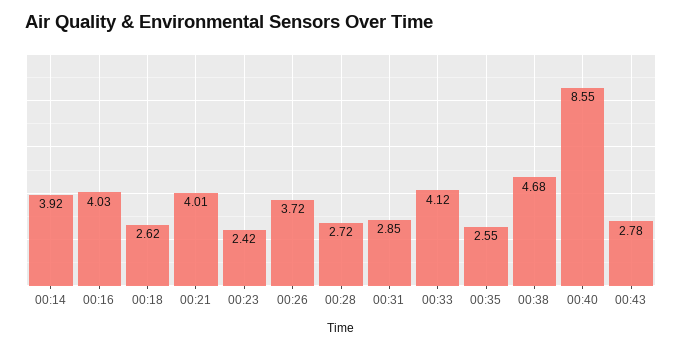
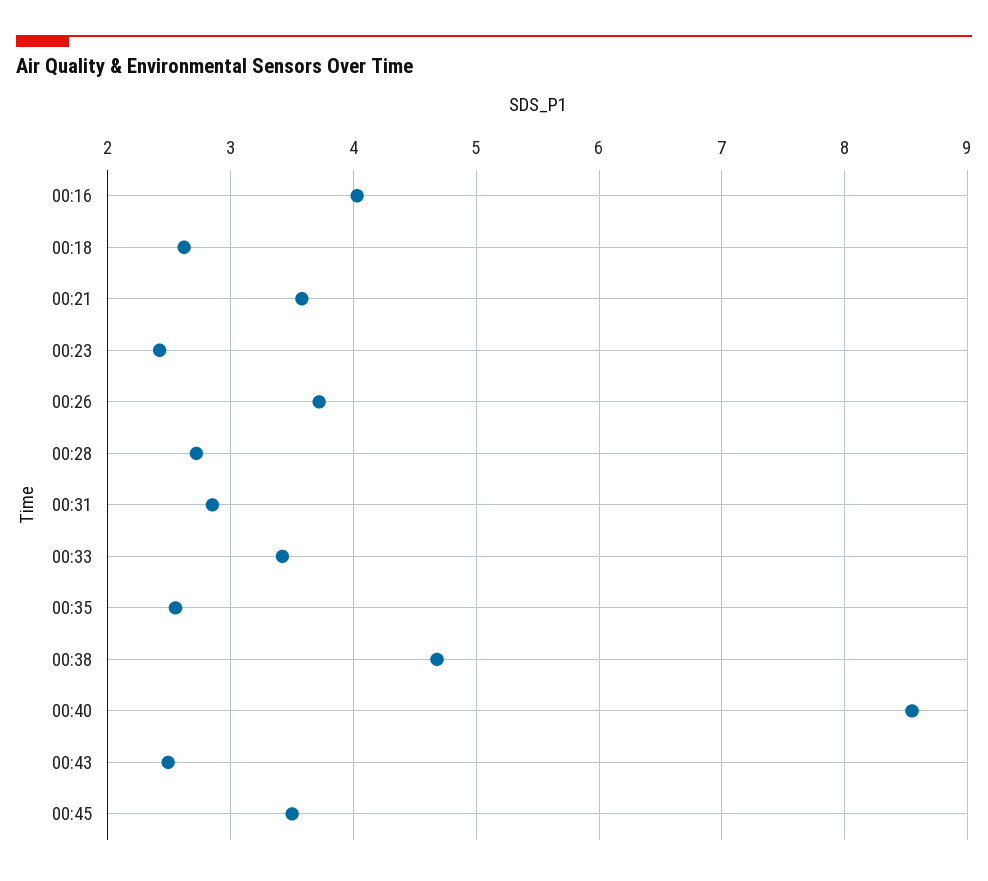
00:14: 3.92 -> none
00:21: 4.01 -> 3.6
00:33: 4.12 -> 3.4
00:43: 2.78 -> 2.5
00:45: none -> 3.5

